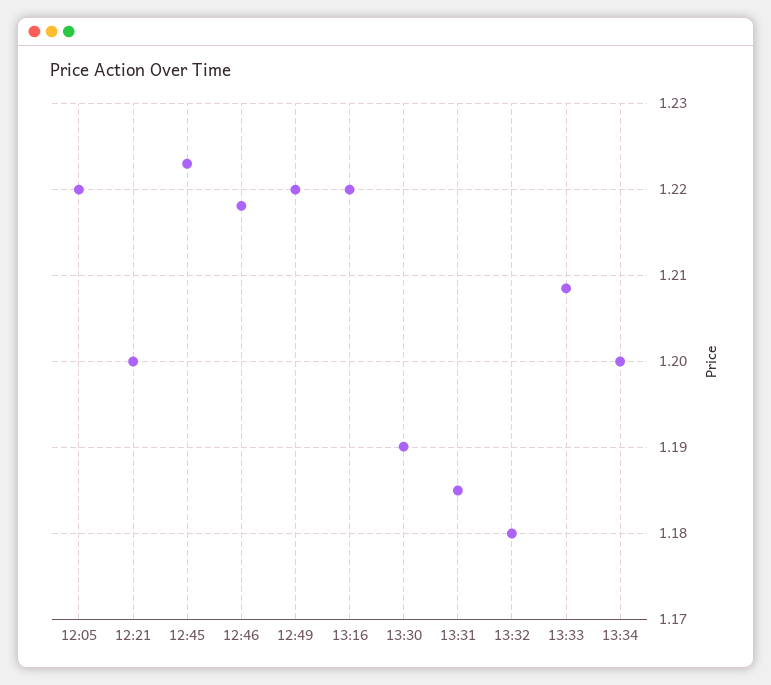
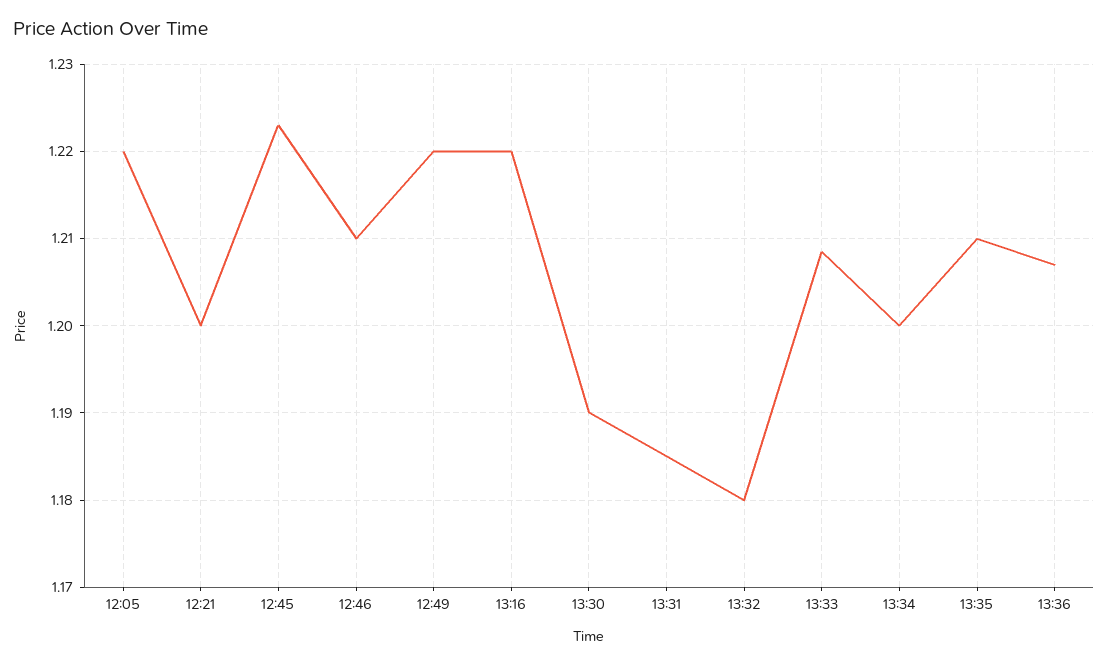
12:46: 1.218 -> 1.21
13:35: none -> 1.21
13:36: none -> 1.207

